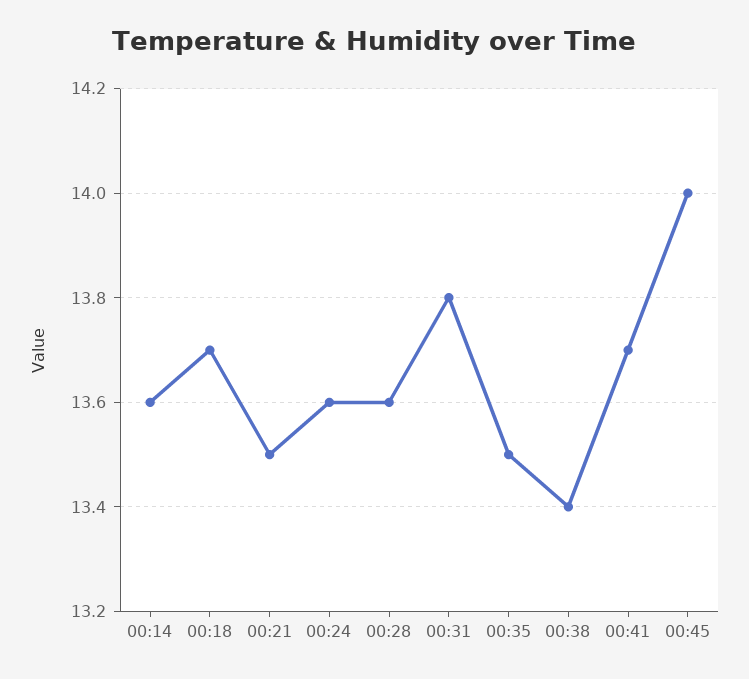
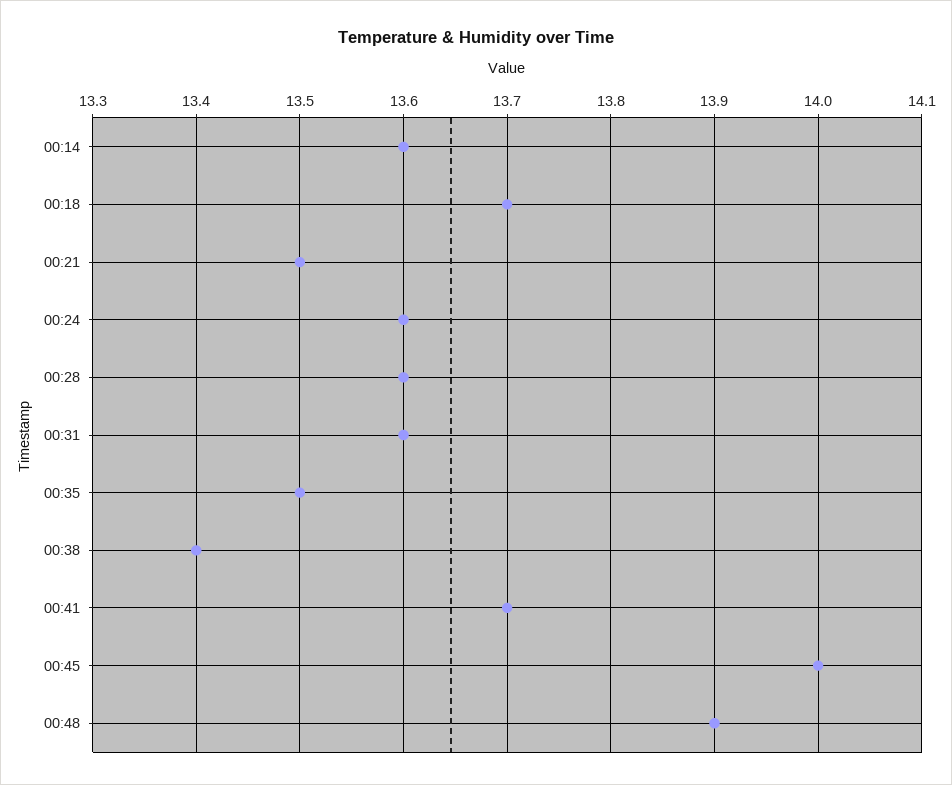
00:31: 13.8 -> 13.6
00:48: none -> 13.9

